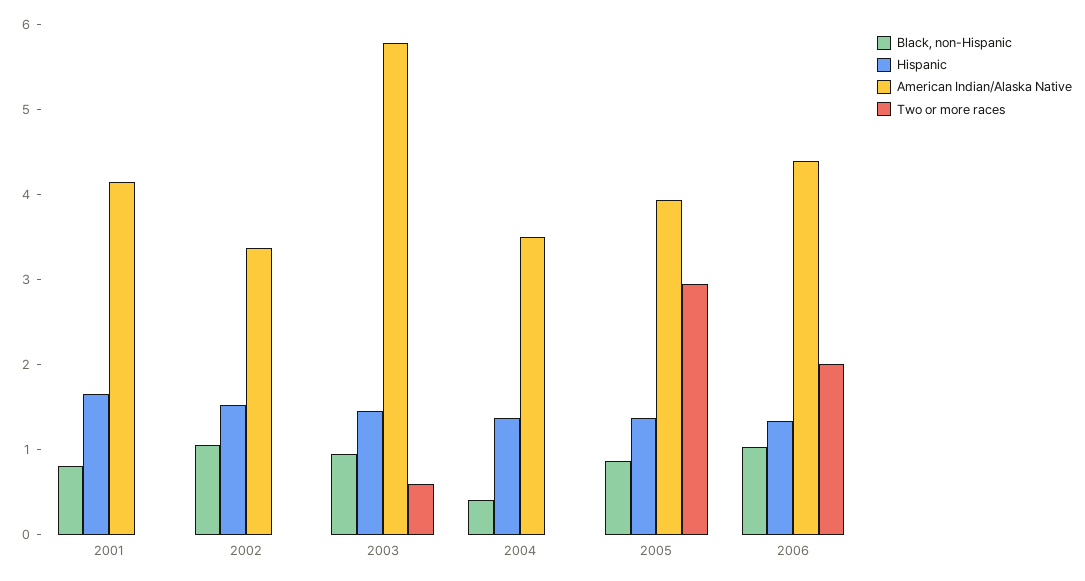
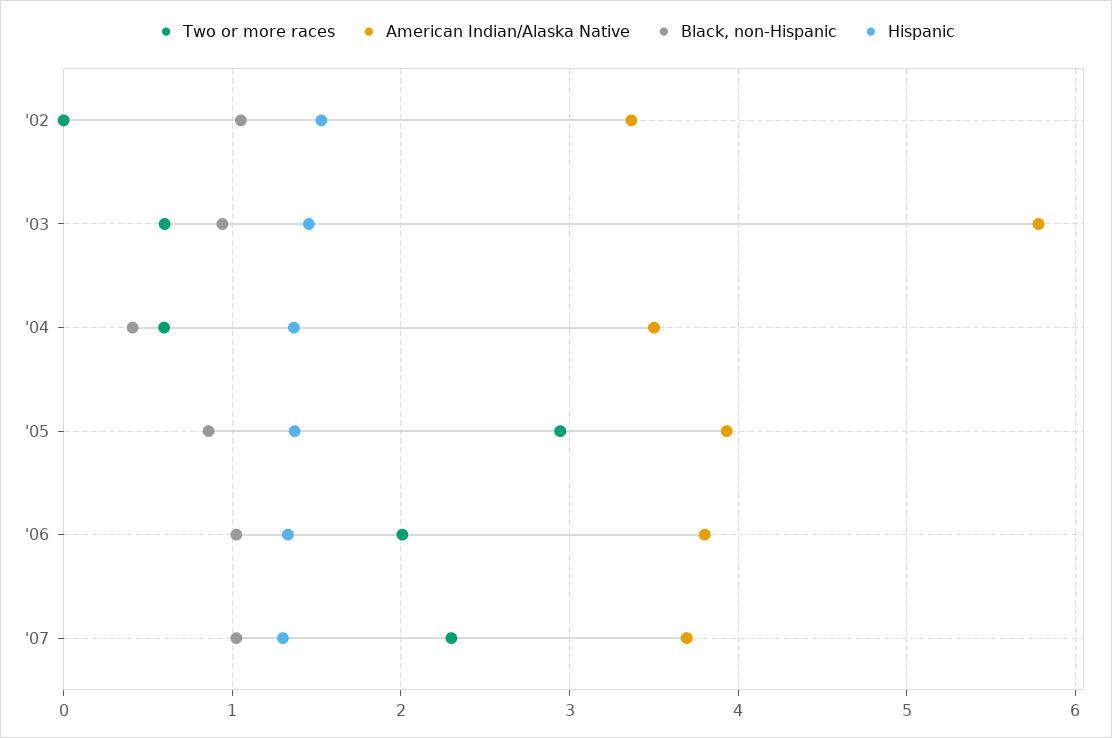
Black, non-Hispanic, 2001: 0.8 -> none
Hispanic, 2001: 1.6 -> none
American Indian/Alaska Native, 2001: 4.2 -> none
Two or more races, 2001: 0 -> none
Two or more races, 2004: 0 -> 0.6
American Indian/Alaska Native, 2006: 4.4 -> 3.8
Two or more races, '07: none -> 2.3
American Indian/Alaska Native, '07: none -> 3.7
Black, non-Hispanic, '07: none -> 1
Hispanic, '07: none -> 1.3

